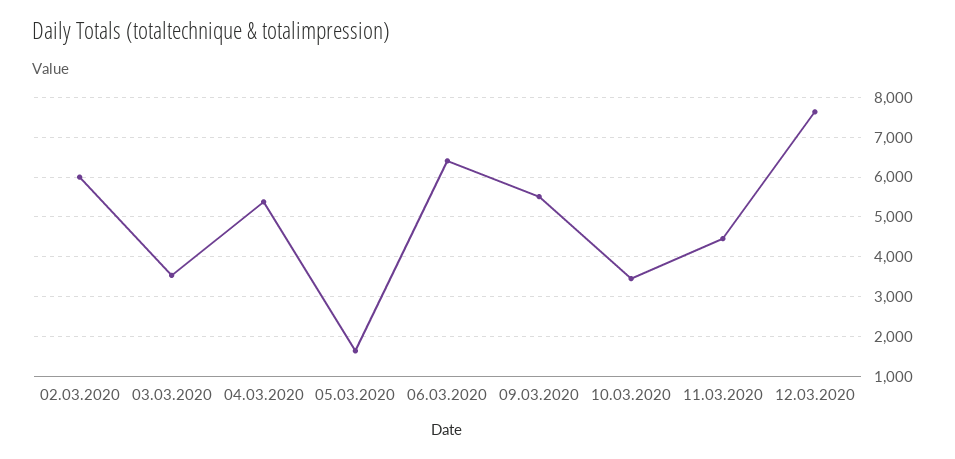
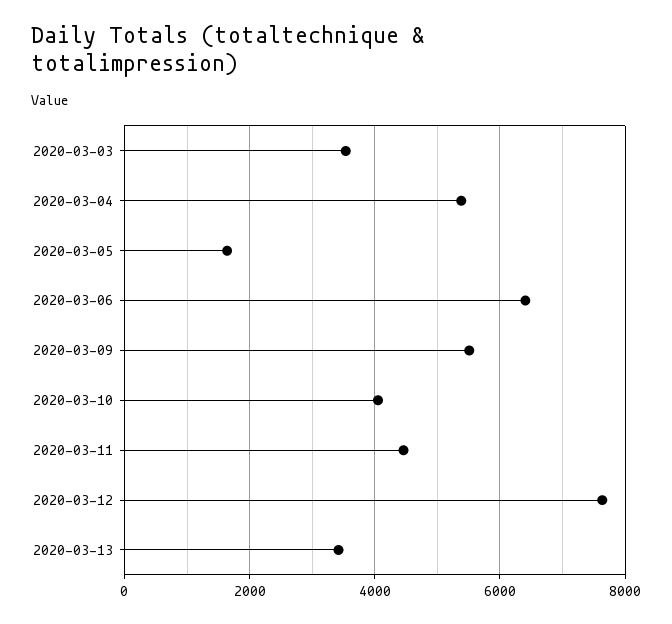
02.03.2020: 6000 -> none
10.03.2020: 3400 -> 4000
2020-03-13: none -> 3400

